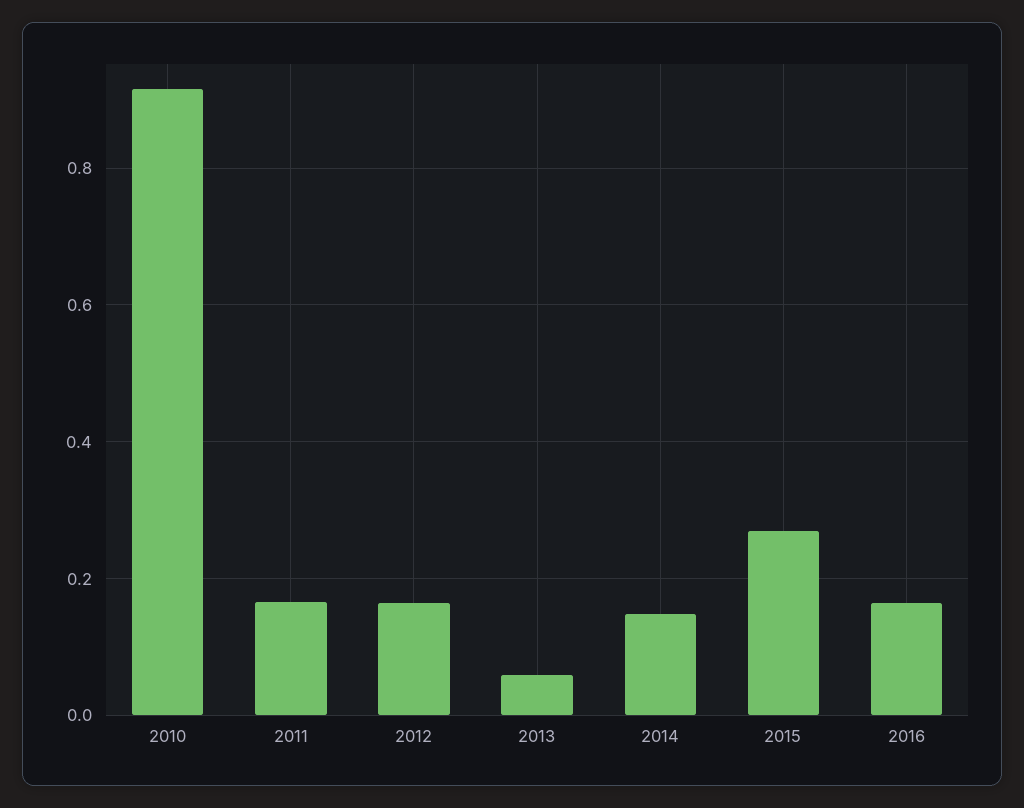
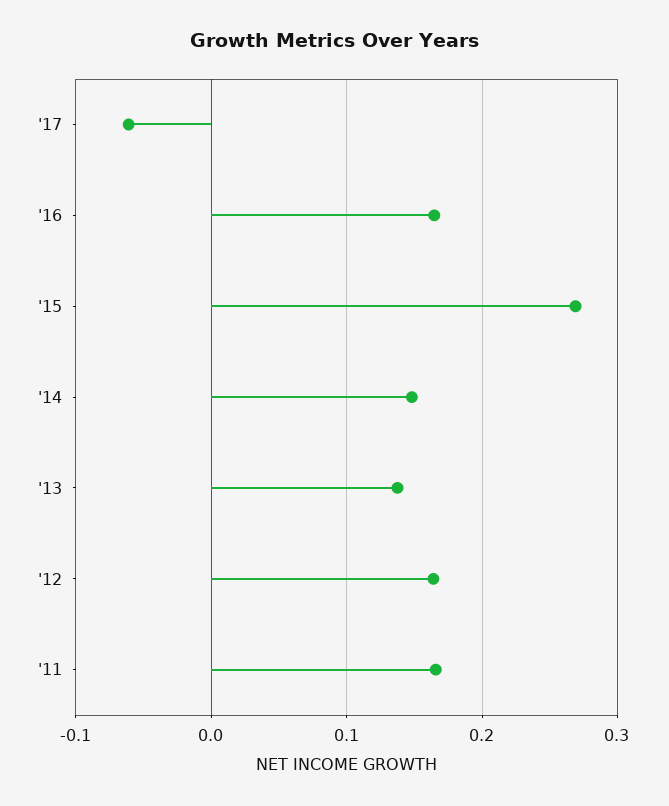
2010: 0.92 -> none
2013: 0.06 -> 0.14
'17: none -> -0.06

